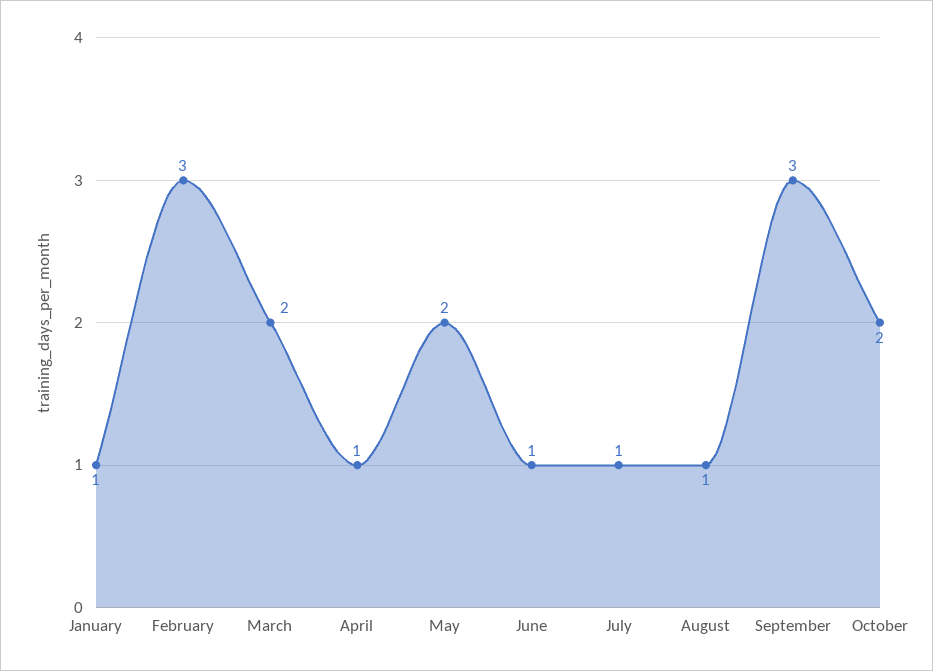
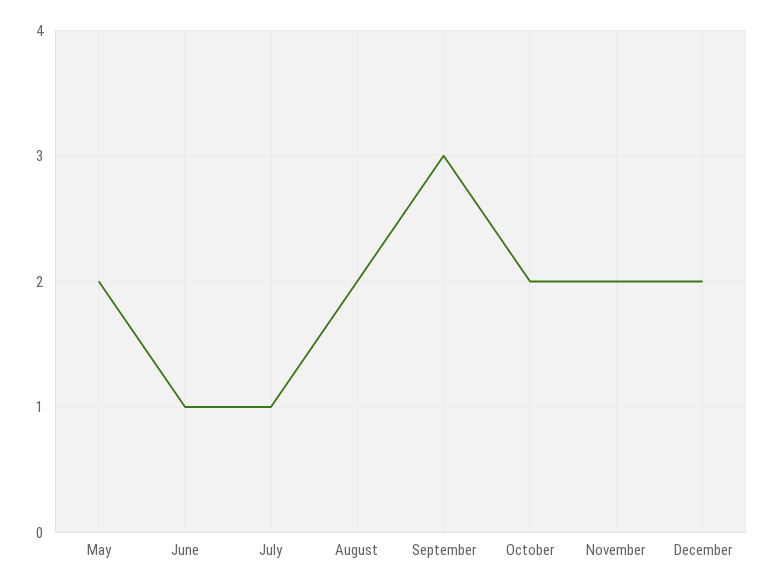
January: 1 -> none
February: 3 -> none
March: 2 -> none
April: 1 -> none
August: 1 -> 2
November: none -> 2
December: none -> 2

